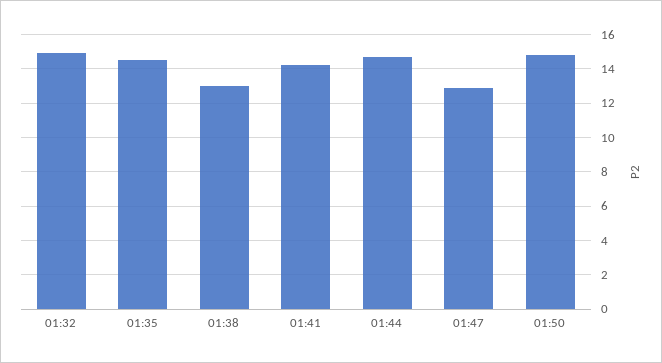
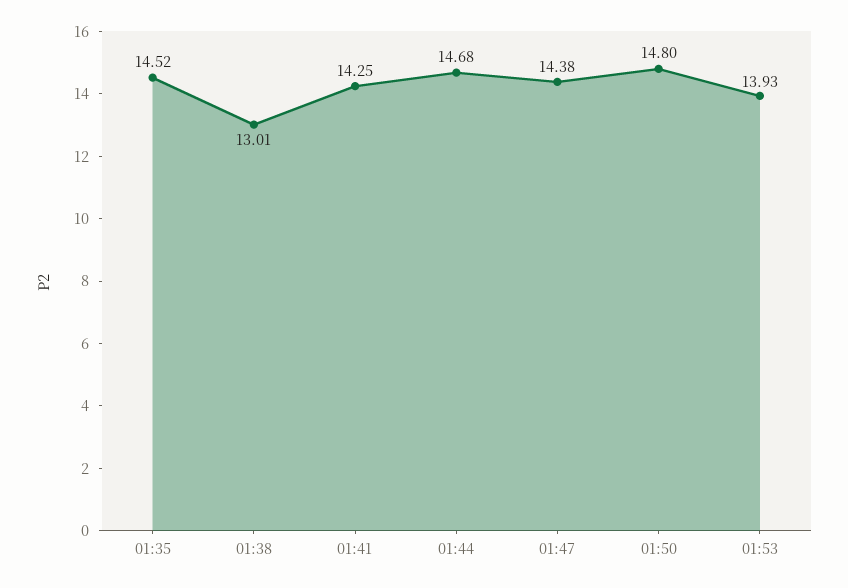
01:32: 15 -> none
01:47: 13 -> 14.38
01:53: none -> 13.93

